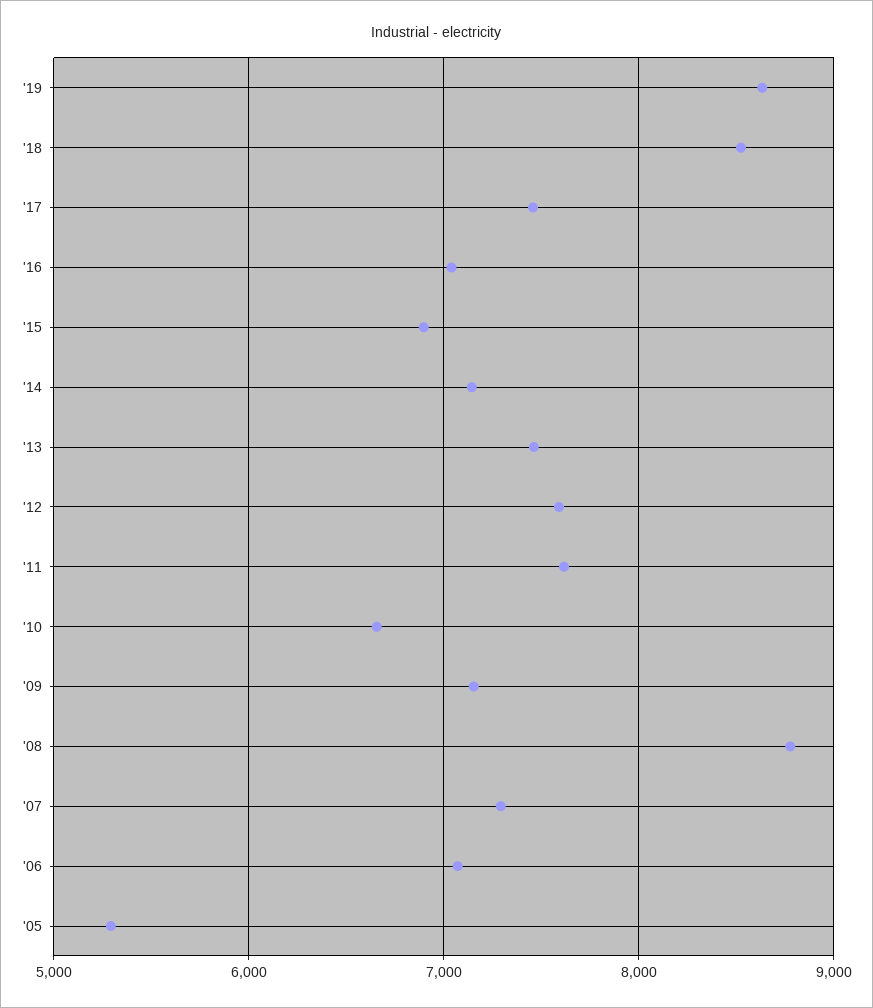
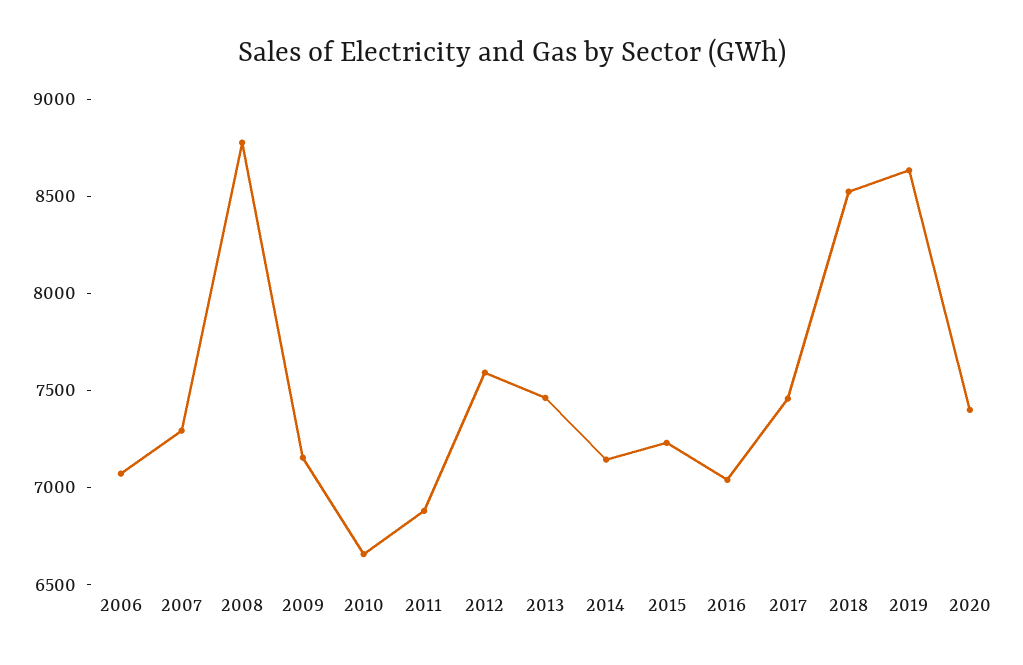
'15: 6900 -> 7200
'11: 7600 -> 6900
'05: 5300 -> none
2020: none -> 7400

